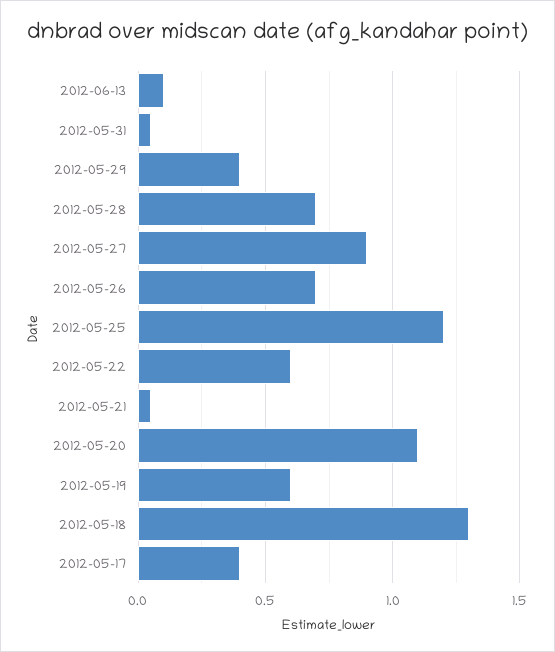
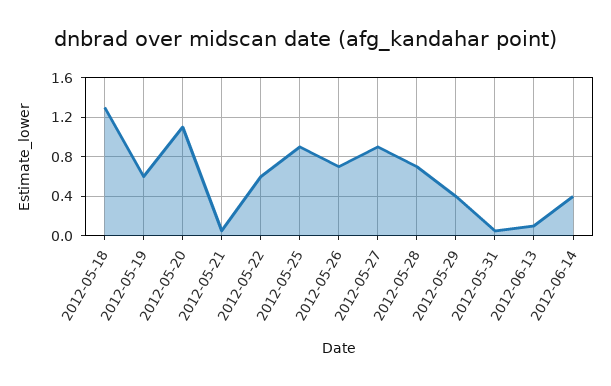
2012-05-25: 1.2 -> 0.9
2012-05-17: 0.4 -> none
2012-06-14: none -> 0.4

